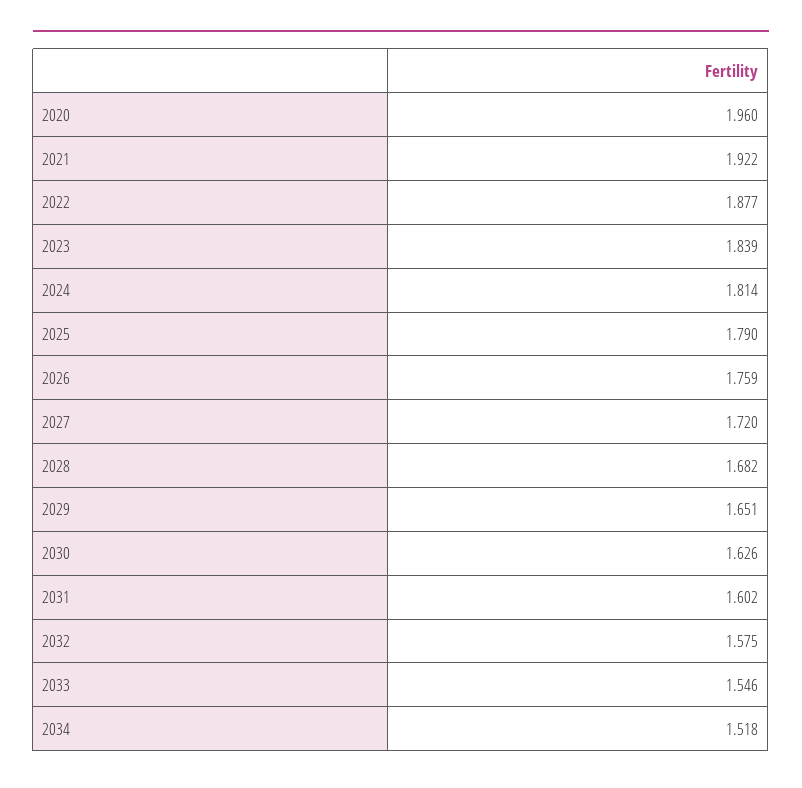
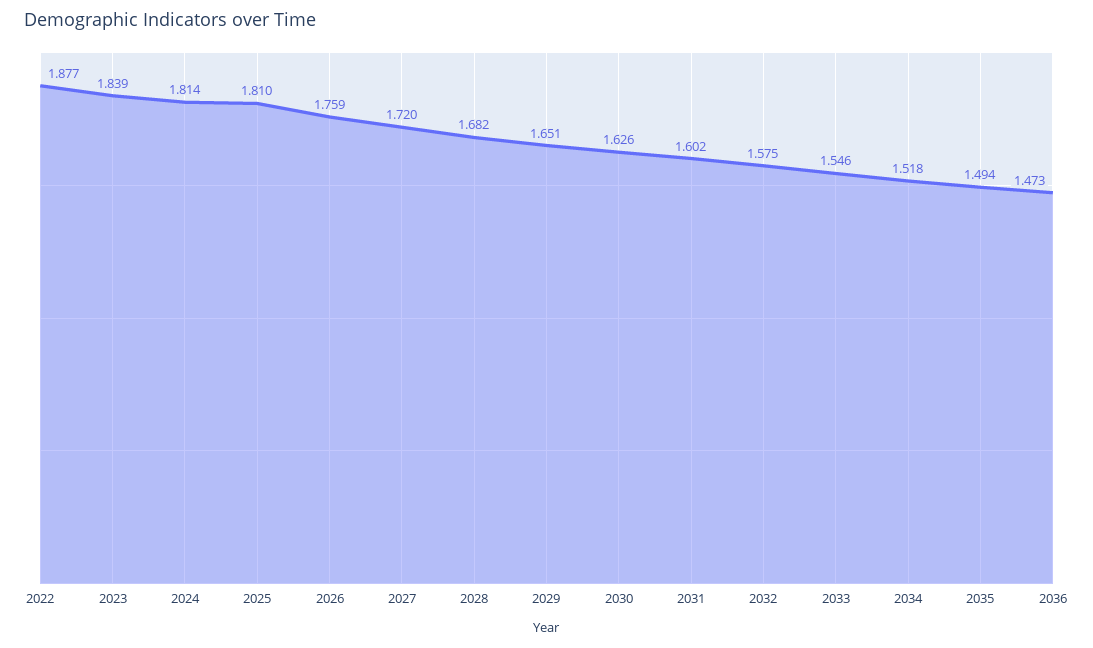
2020: 1.96 -> none
2021: 1.922 -> none
2025: 1.79 -> 1.81
2035: none -> 1.494
2036: none -> 1.473

